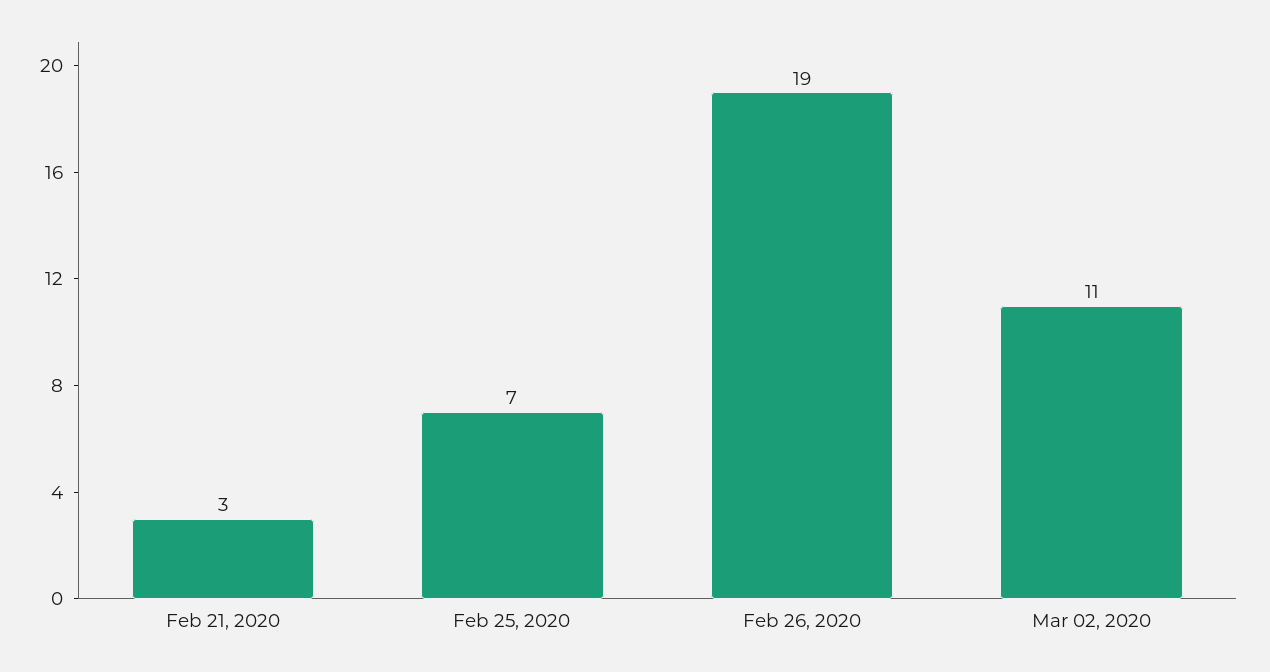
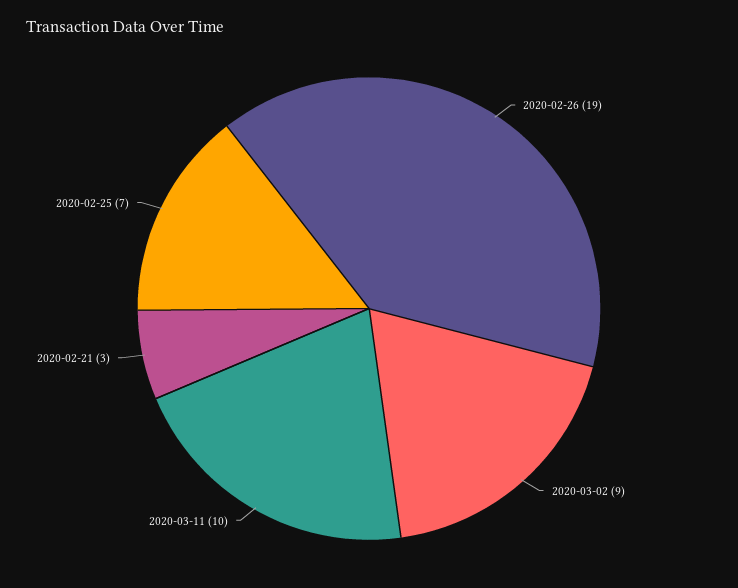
Mar 02, 2020: 11 -> 9
2020-03-11: none -> 10

